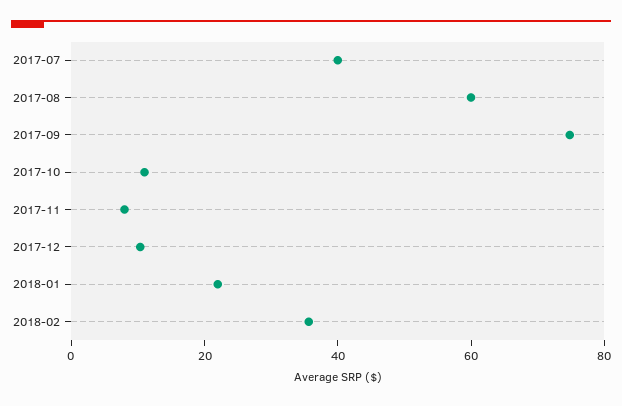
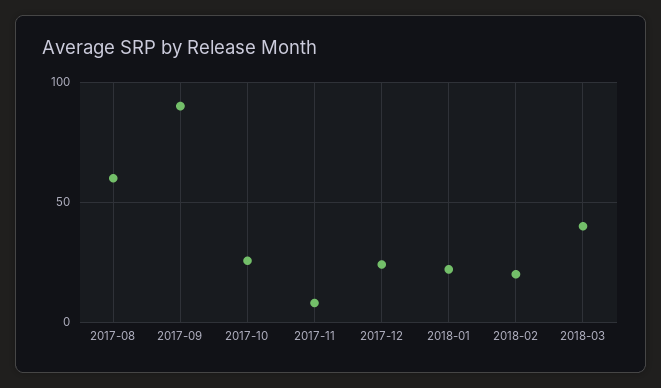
2017-07: 40 -> none
2017-09: 75 -> 90
2017-10: 10 -> 25
2017-12: 10 -> 25
2018-02: 35 -> 20
2018-03: none -> 40

